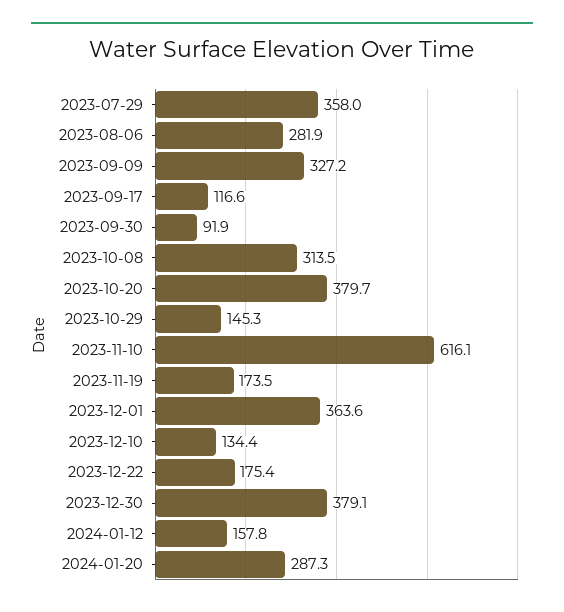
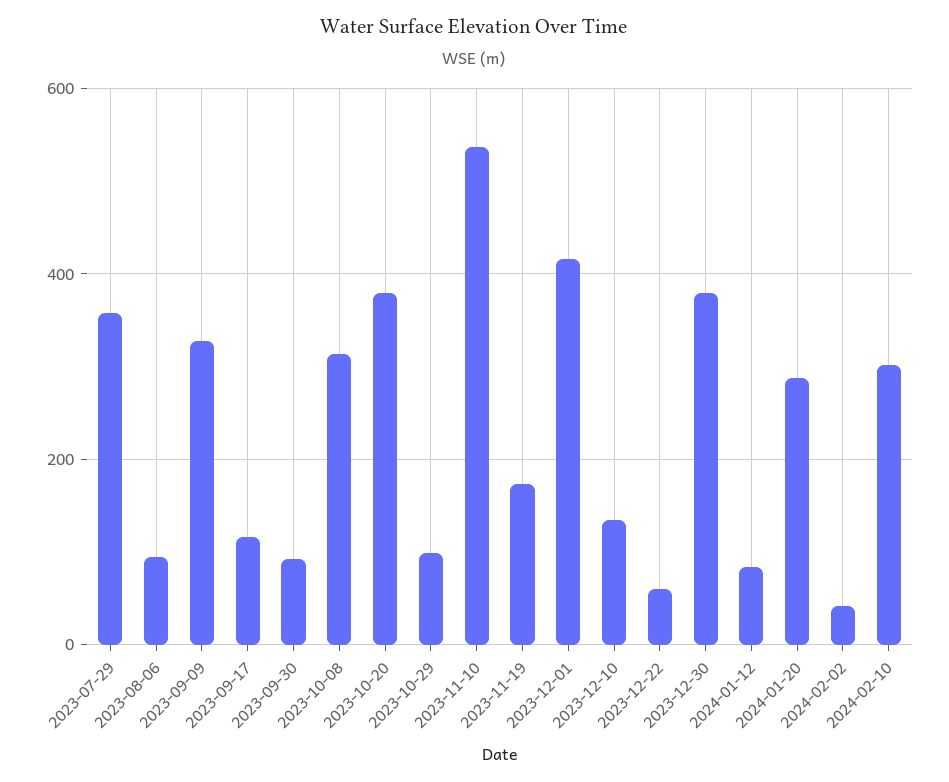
2023-08-06: 281.9 -> 100
2023-10-29: 145.3 -> 100
2023-11-10: 616.1 -> 540
2023-12-01: 363.6 -> 420
2023-12-22: 175.4 -> 60
2024-01-12: 157.8 -> 80
2024-02-02: none -> 40
2024-02-10: none -> 300

